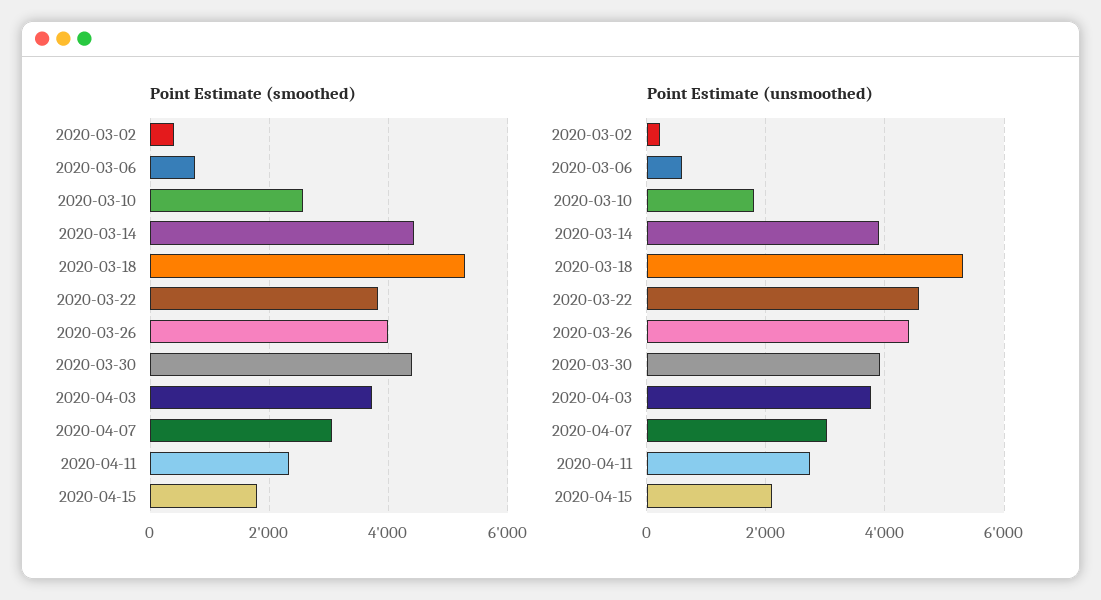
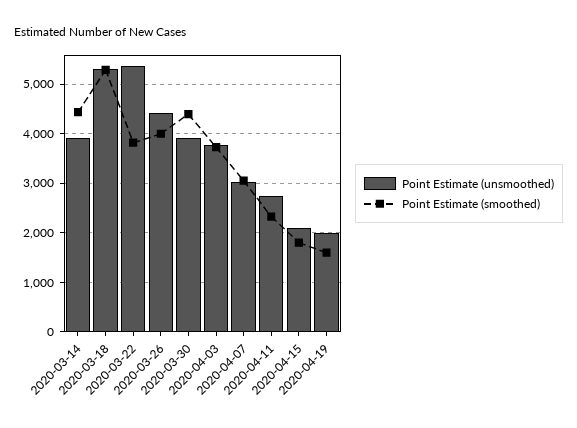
Point Estimate (smoothed), 2020-03-02: 400 -> none
Point Estimate (smoothed), 2020-03-06: 800 -> none
Point Estimate (smoothed), 2020-03-10: 2600 -> none
Point Estimate (unsmoothed), 2020-03-02: 200 -> none
Point Estimate (unsmoothed), 2020-03-06: 600 -> none
Point Estimate (unsmoothed), 2020-03-10: 1800 -> none
Point Estimate (unsmoothed), 2020-03-22: 4600 -> 5400
Point Estimate (unsmoothed), 2020-04-19: none -> 2000
Point Estimate (smoothed), 2020-04-19: none -> 1600

